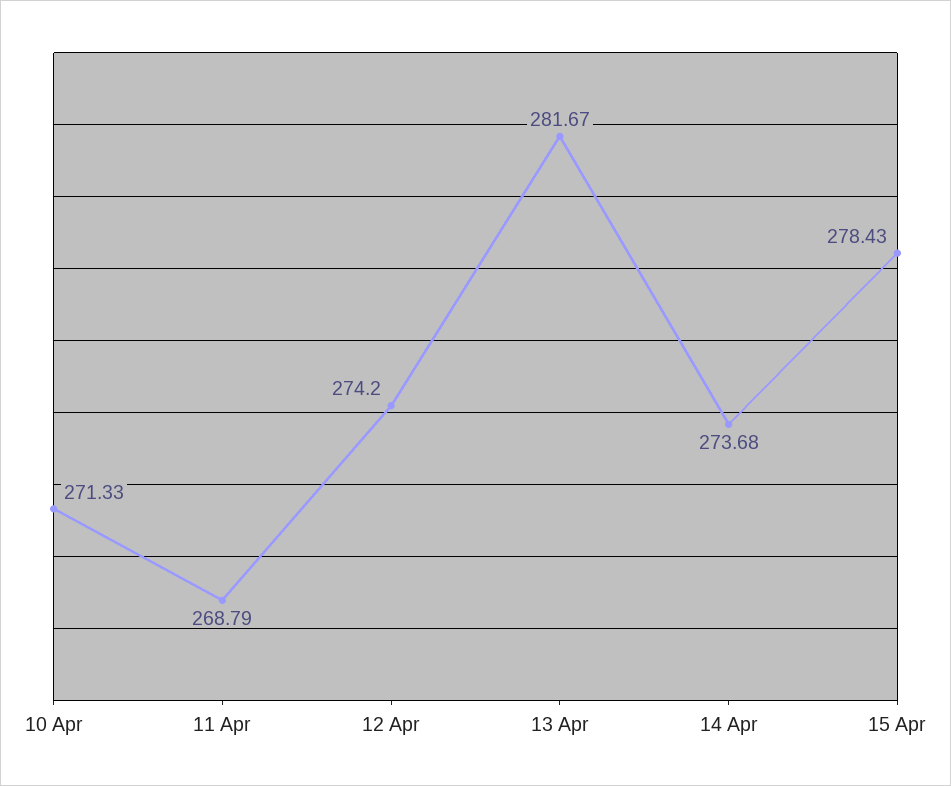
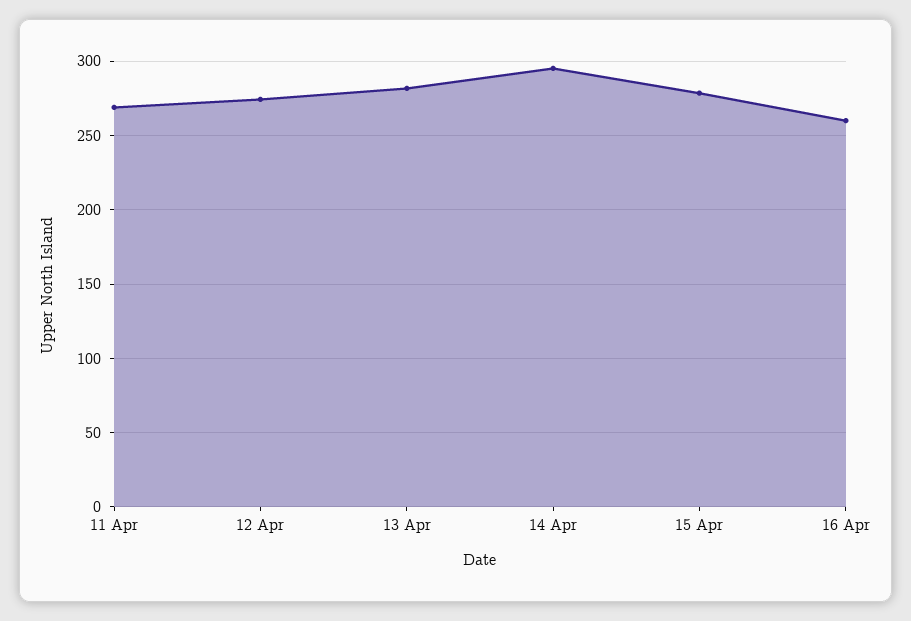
10 Apr: 271.33 -> none
14 Apr: 273.68 -> 295
16 Apr: none -> 260

